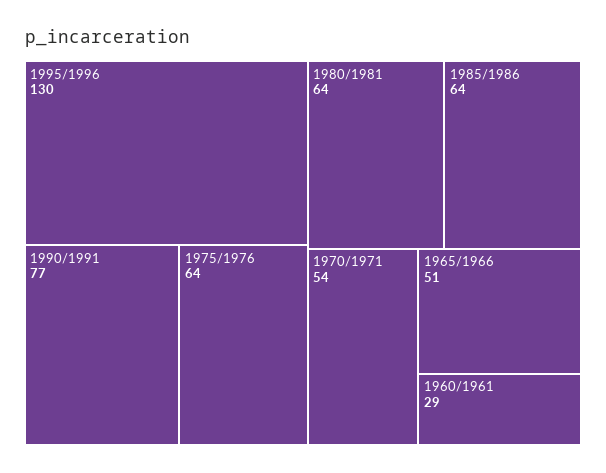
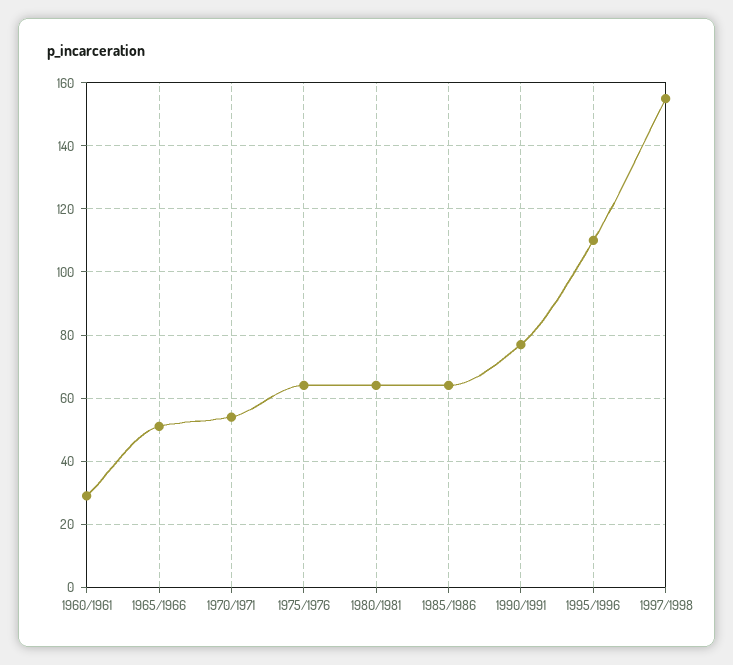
1995/1996: 130 -> 110
1997/1998: none -> 155

